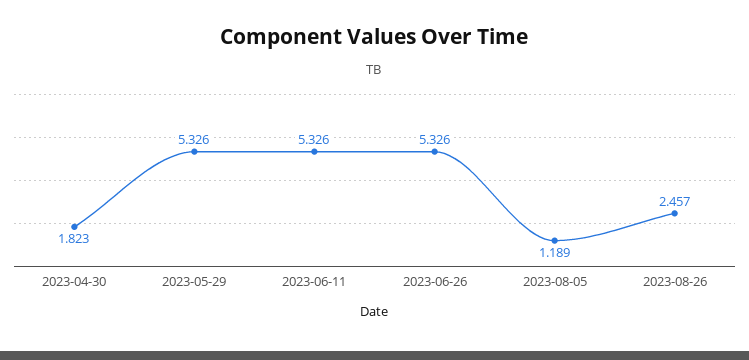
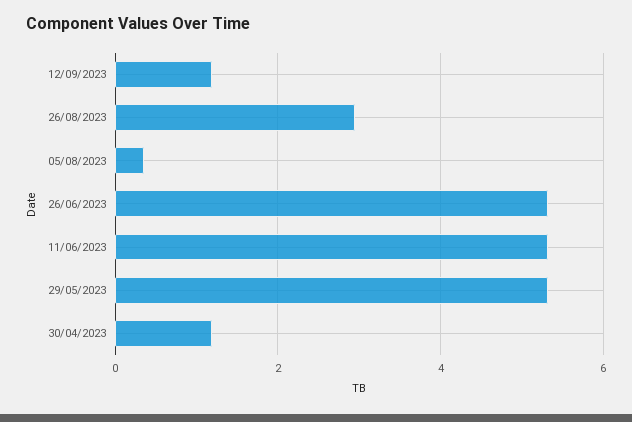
2023-04-30: 1.823 -> 1.2
2023-08-05: 1.189 -> 0.4
2023-08-26: 2.457 -> 3
12/09/2023: none -> 1.2

